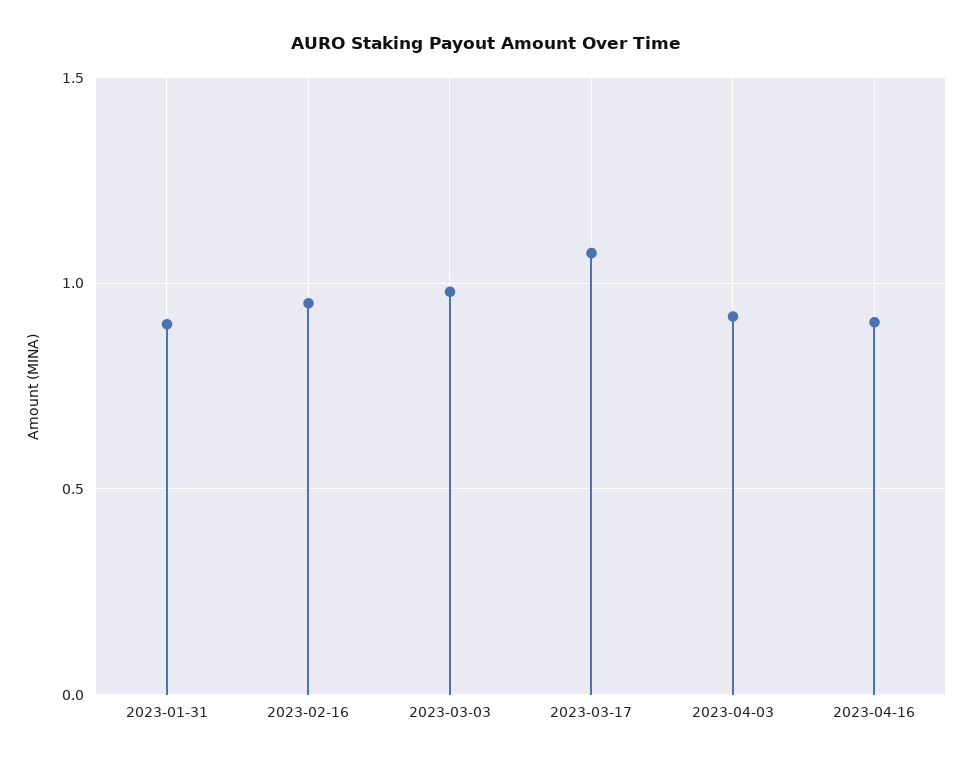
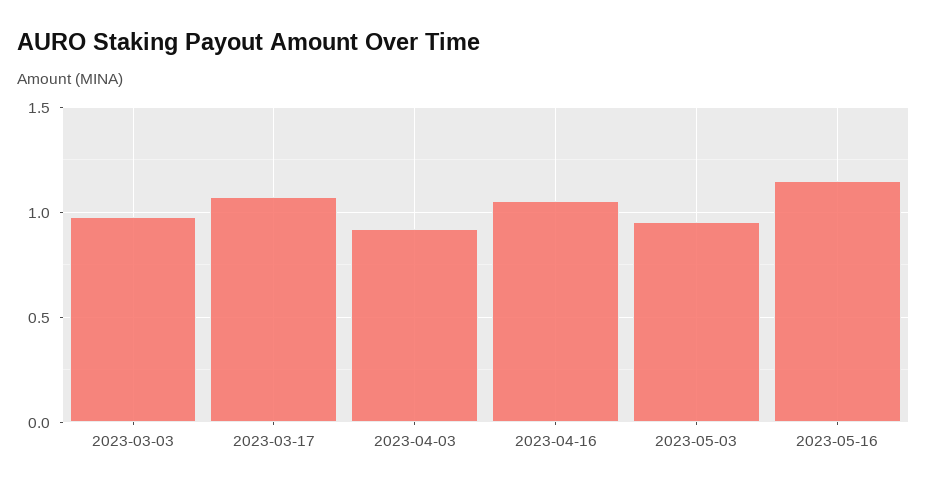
2023-01-31: 0.9 -> none
2023-02-16: 0.95 -> none
2023-04-16: 0.9 -> 1.05
2023-05-03: none -> 0.95
2023-05-16: none -> 1.15

